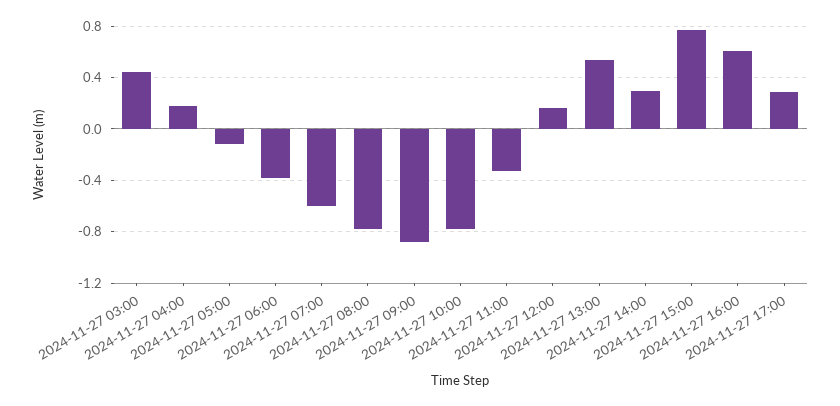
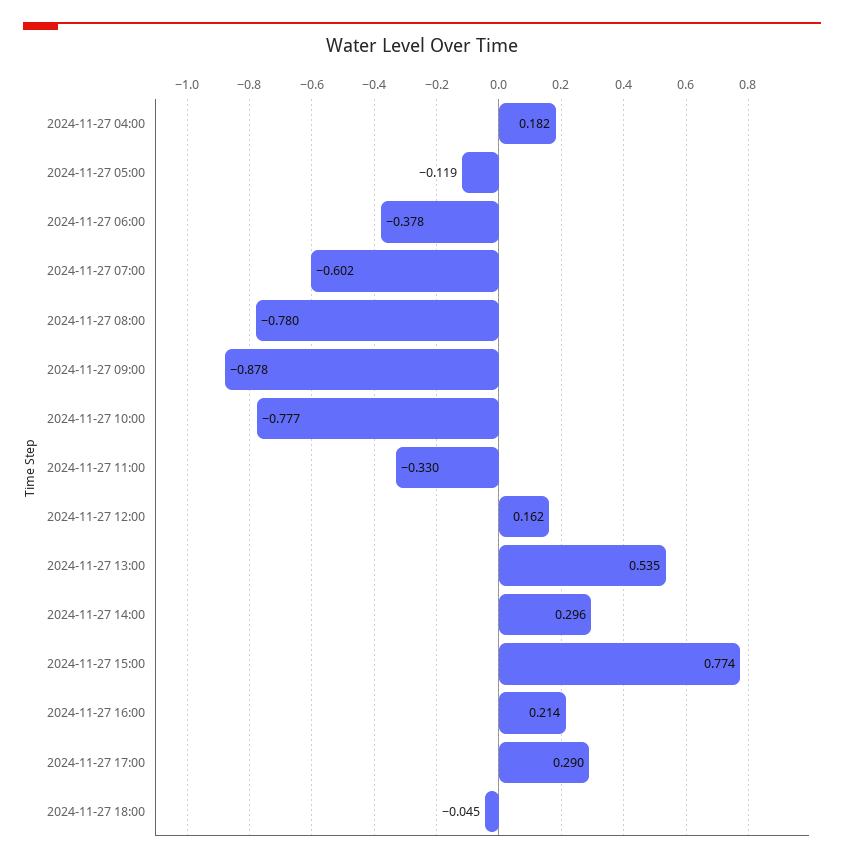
2024-11-27 03:00: 0.45 -> none
2024-11-27 16:00: 0.6 -> 0.214
2024-11-27 18:00: none -> -0.045

